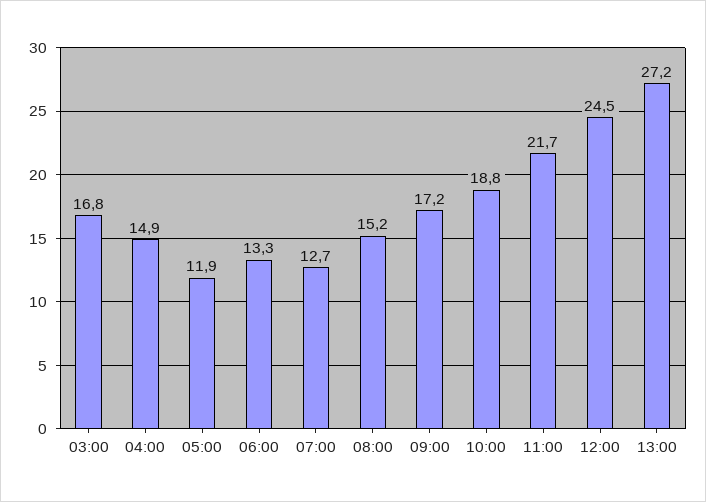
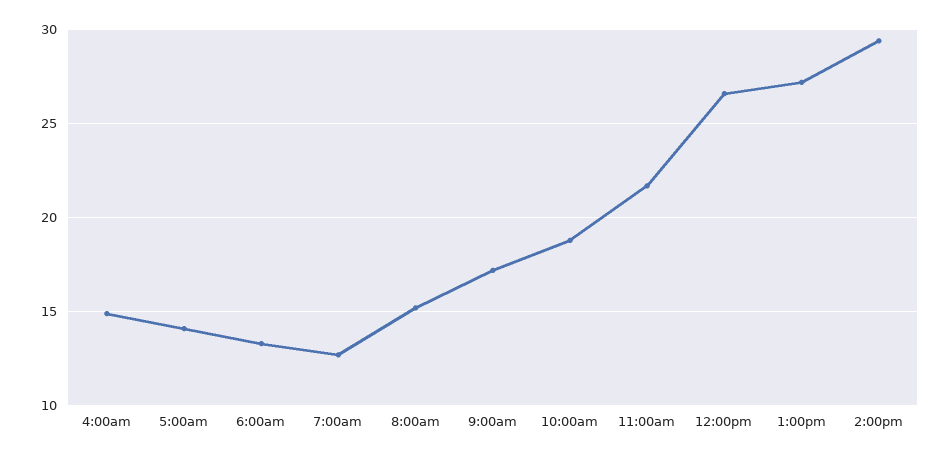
03:00: 16.8 -> none
05:00: 11.9 -> 14
12:00: 24.5 -> 26.5
2:00pm: none -> 29.5

